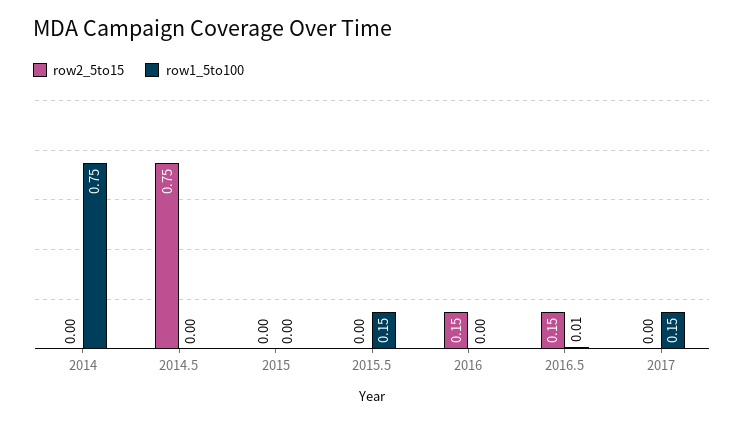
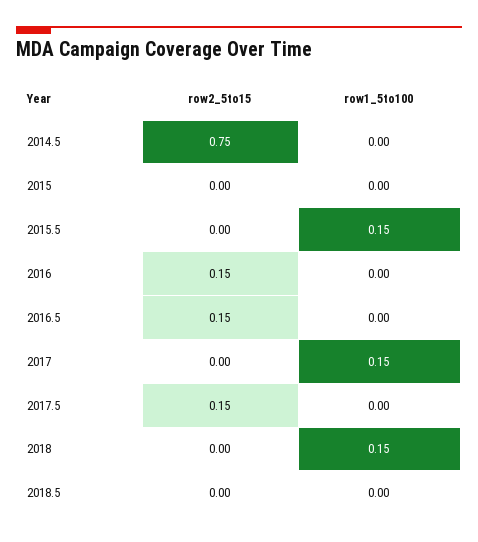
row2_5to15, 2014: 0 -> none
row1_5to100, 2014: 0.75 -> none
row1_5to100, 2016.5: 0.01 -> 0
row2_5to15, 2017.5: none -> 0.15
row1_5to100, 2017.5: none -> 0
row2_5to15, 2018: none -> 0
row1_5to100, 2018: none -> 0.15
row2_5to15, 2018.5: none -> 0
row1_5to100, 2018.5: none -> 0

